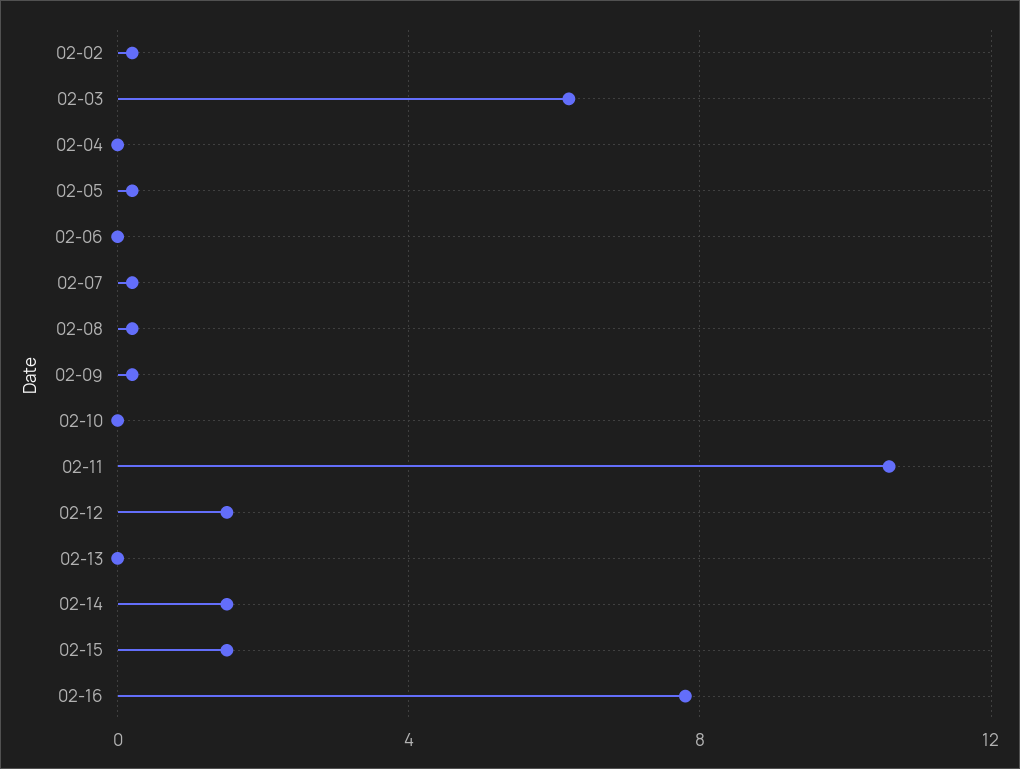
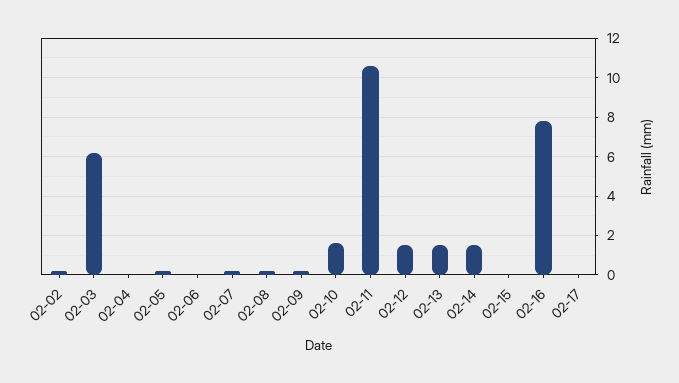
02-10: 0 -> 1.5
02-13: 0 -> 1.5
02-15: 1.5 -> 0
02-17: none -> 0

